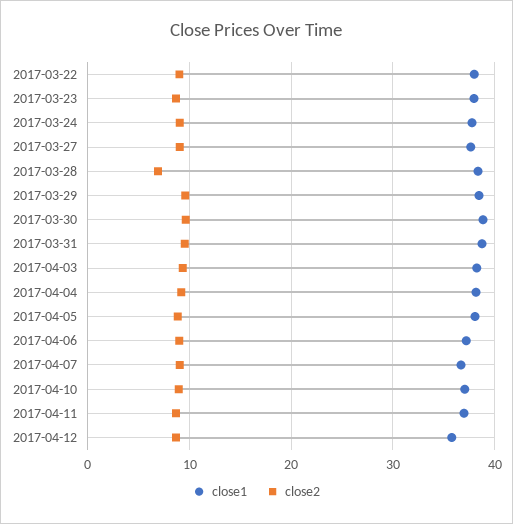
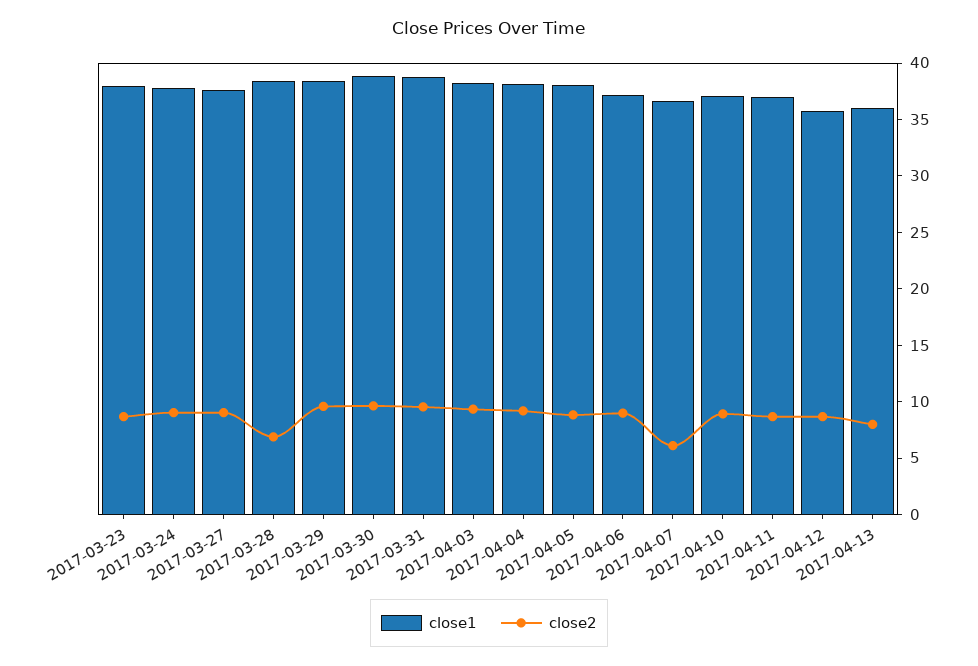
close1, 2017-03-22: 38 -> none
close2, 2017-03-22: 9 -> none
close2, 2017-04-07: 9 -> 6
close1, 2017-04-13: none -> 36
close2, 2017-04-13: none -> 8

